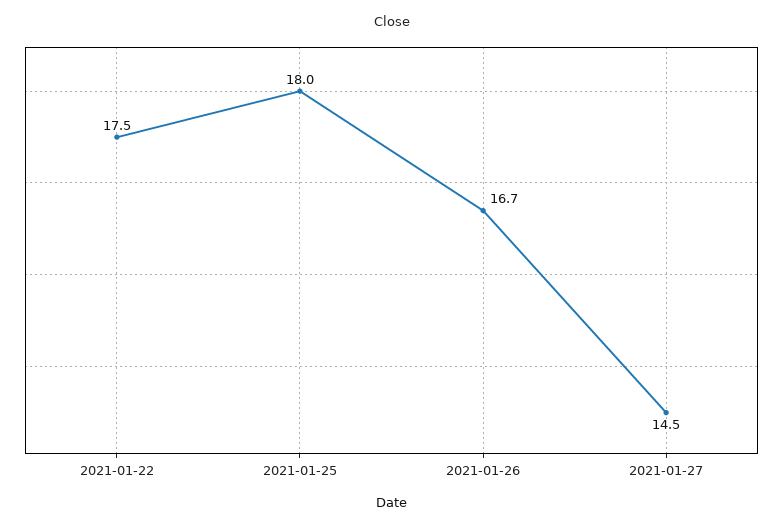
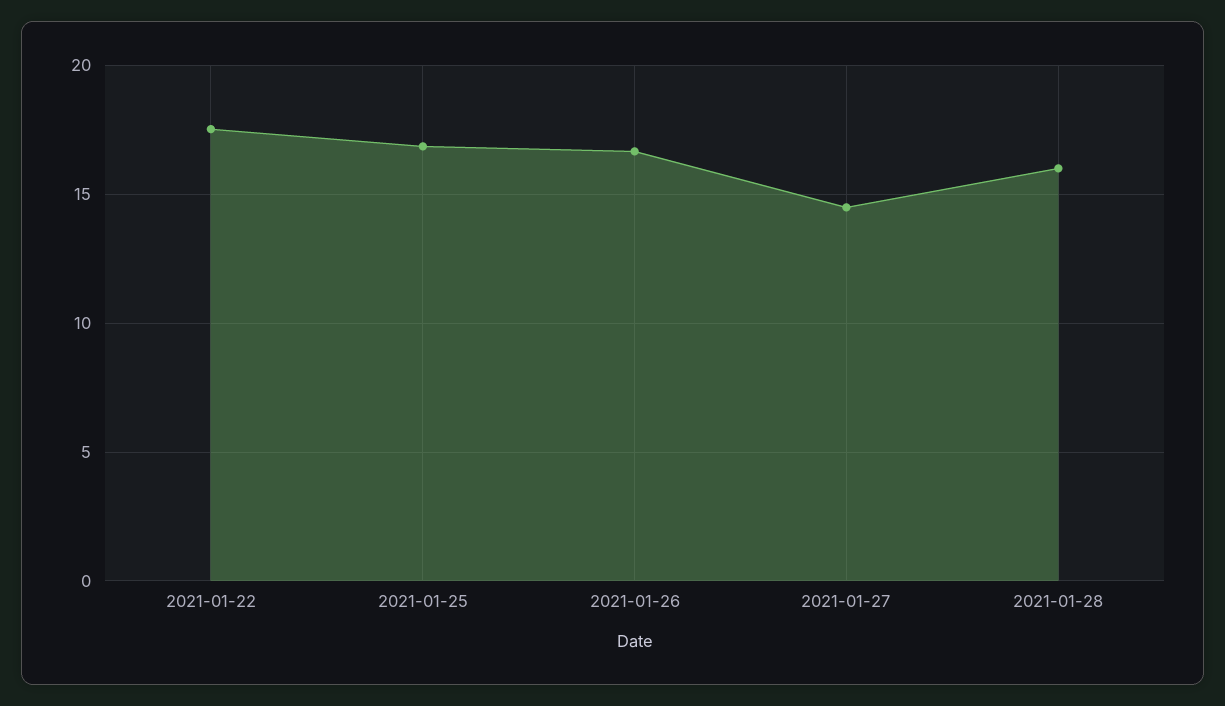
2021-01-25: 18 -> 17
2021-01-28: none -> 16

